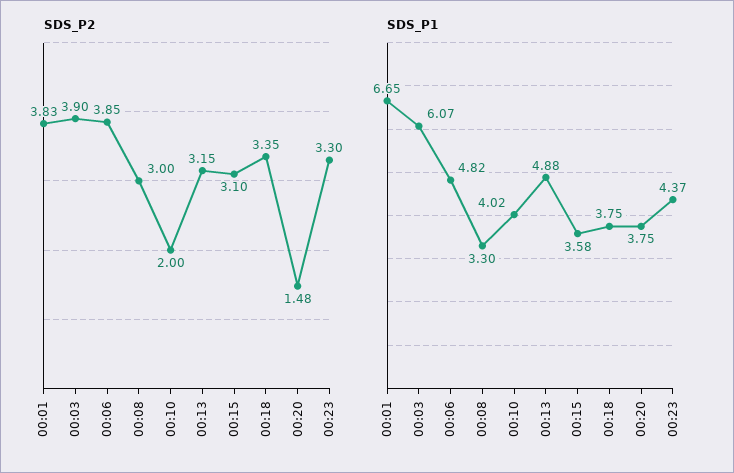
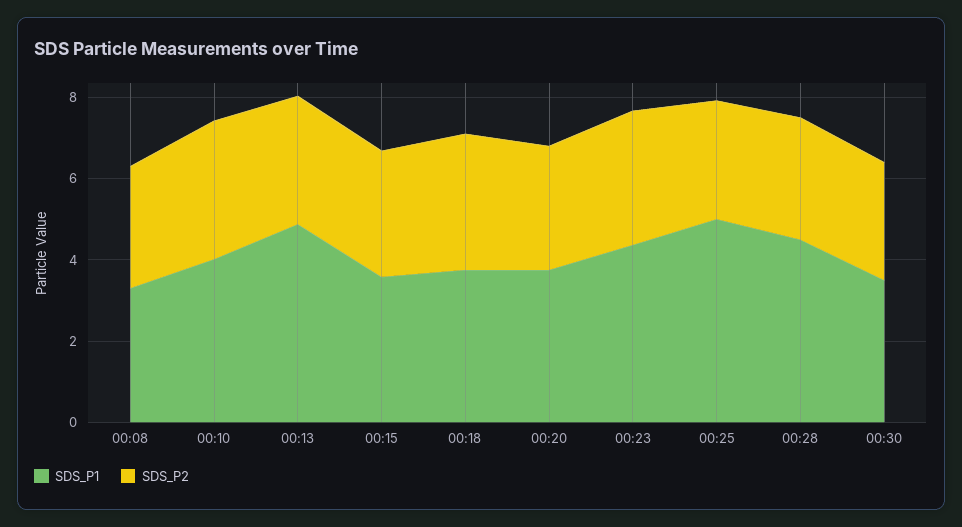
SDS_P2, 00:01: 3.83 -> none
SDS_P2, 00:03: 3.9 -> none
SDS_P2, 00:06: 3.85 -> none
SDS_P2, 00:10: 2 -> 3.5
SDS_P2, 00:20: 1.48 -> 3
SDS_P1, 00:01: 6.65 -> none
SDS_P1, 00:03: 6.07 -> none
SDS_P1, 00:06: 4.82 -> none
SDS_P1, 00:25: none -> 5
SDS_P2, 00:25: none -> 3
SDS_P1, 00:28: none -> 4.5
SDS_P2, 00:28: none -> 3
SDS_P1, 00:30: none -> 3.5
SDS_P2, 00:30: none -> 3

